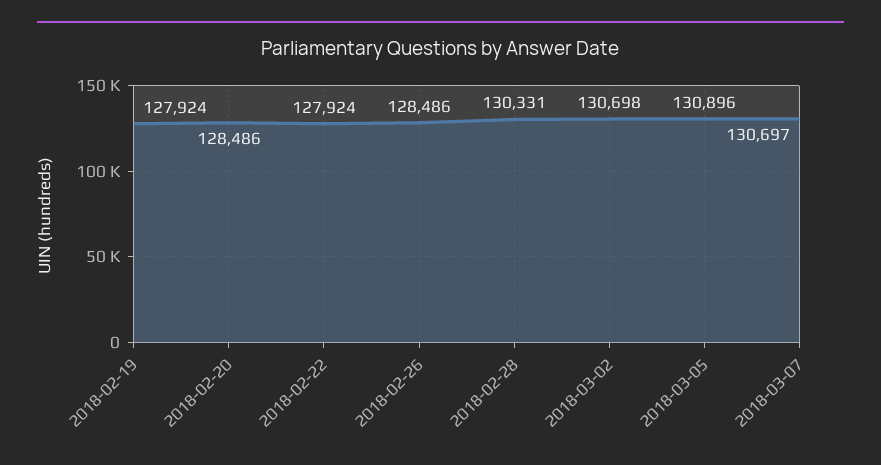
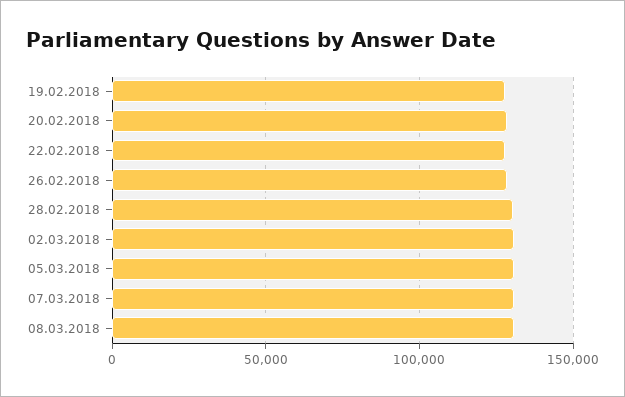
08.03.2018: none -> 130000

